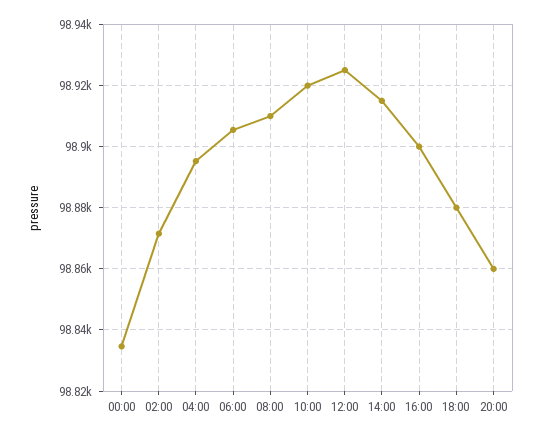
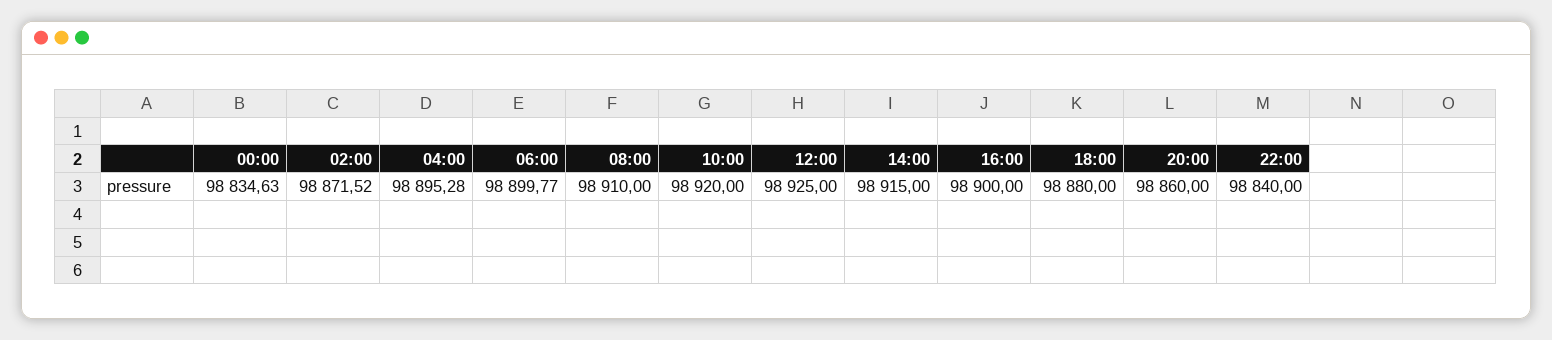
06:00: 98906 -> 98899.77
22:00: none -> 98840

